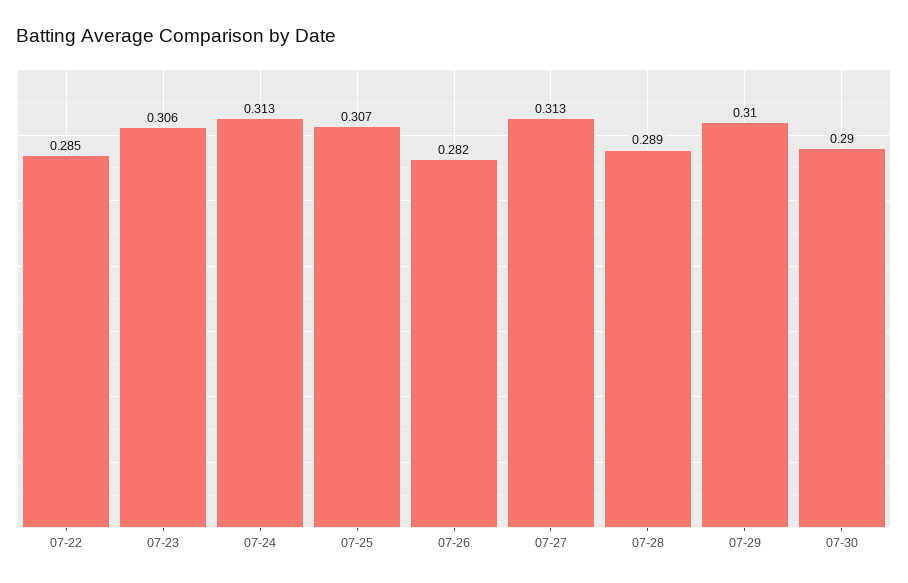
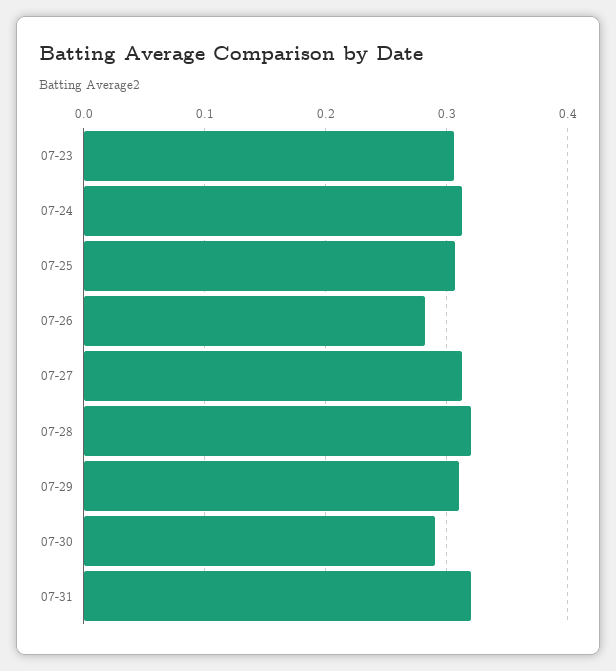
07-22: 0.285 -> none
07-28: 0.289 -> 0.32
07-31: none -> 0.32

